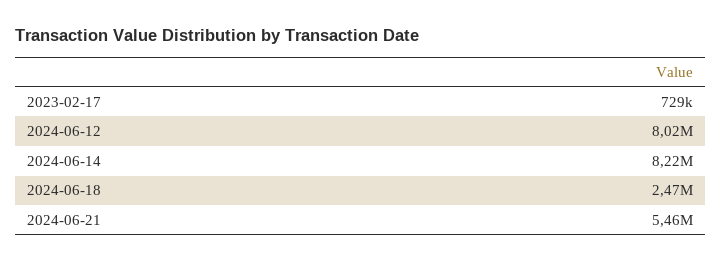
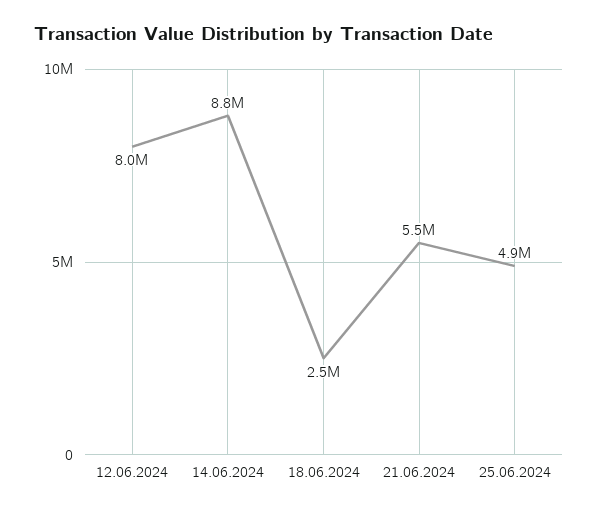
2023-02-17: 729000 -> none
2024-06-14: 8220000 -> 8800000
25.06.2024: none -> 4900000

